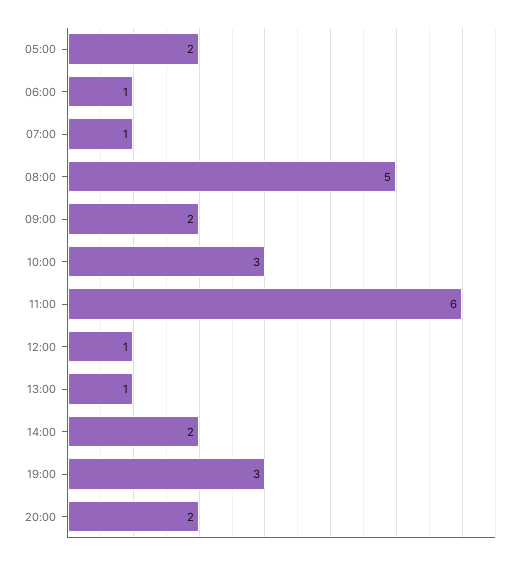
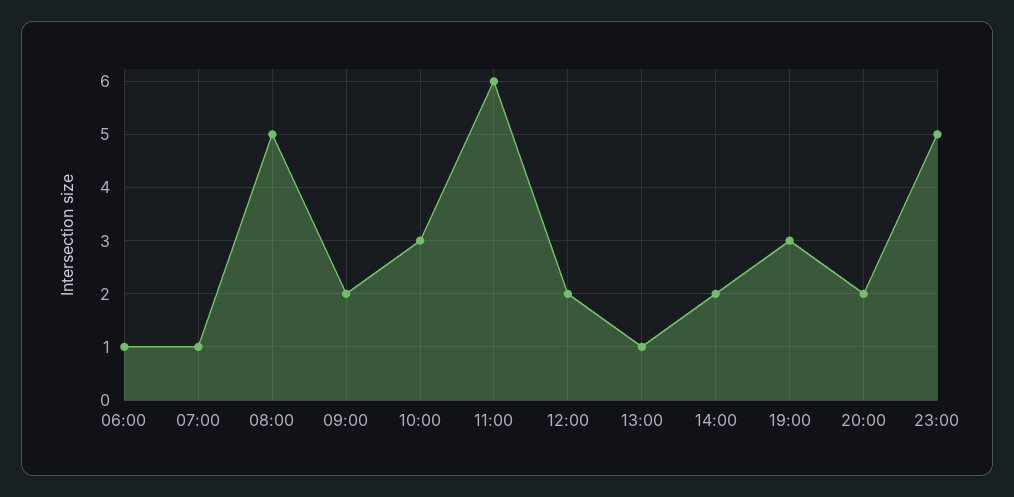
05:00: 2 -> none
12:00: 1 -> 2
23:00: none -> 5

